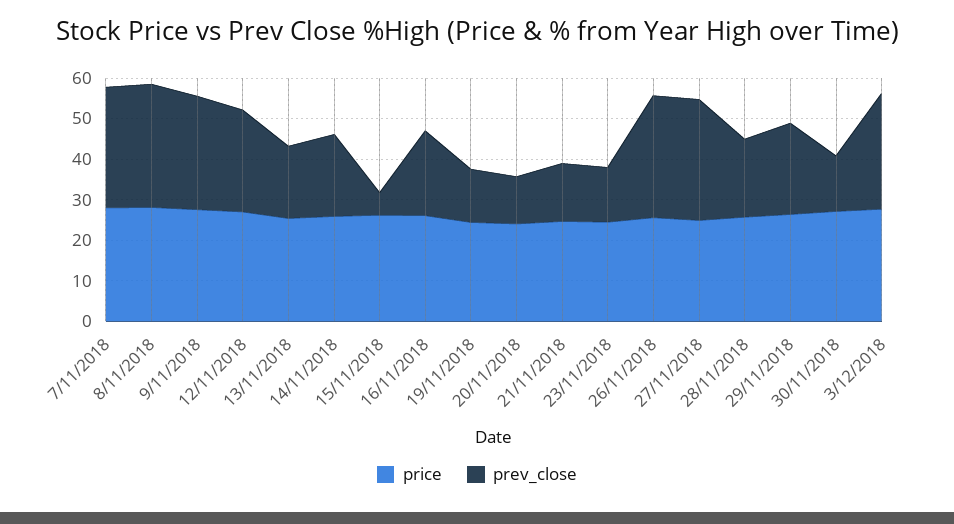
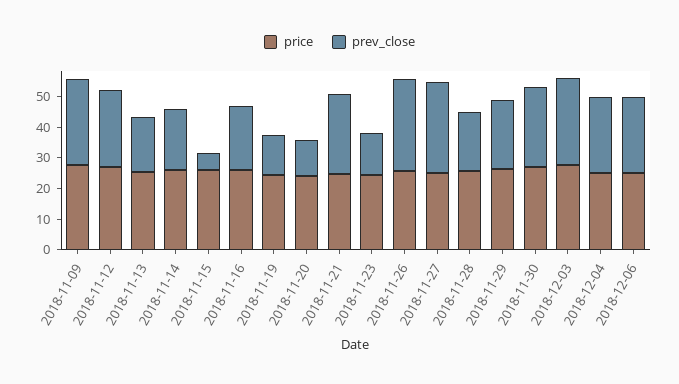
price, 7/11/2018: 28 -> none
prev_close, 7/11/2018: 30 -> none
price, 8/11/2018: 28 -> none
prev_close, 8/11/2018: 30 -> none
prev_close, 21/11/2018: 14 -> 25
prev_close, 30/11/2018: 14 -> 25
price, 2018-12-04: none -> 25
prev_close, 2018-12-04: none -> 25
price, 2018-12-06: none -> 25
prev_close, 2018-12-06: none -> 25

